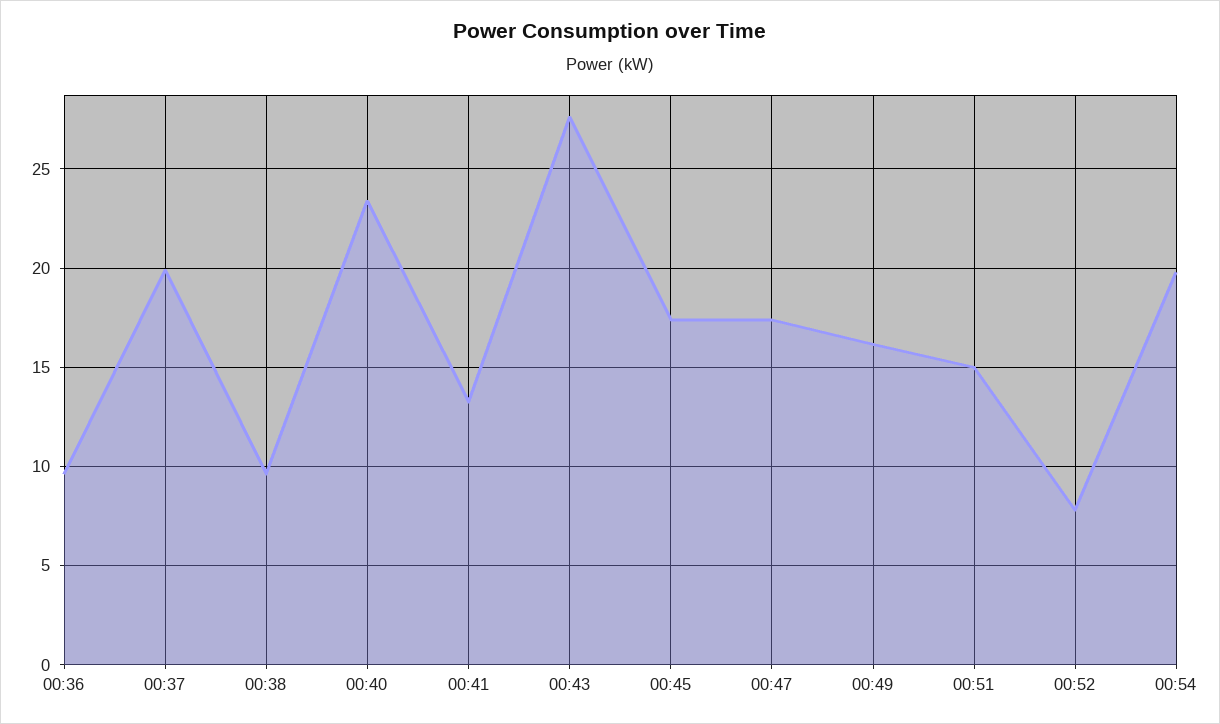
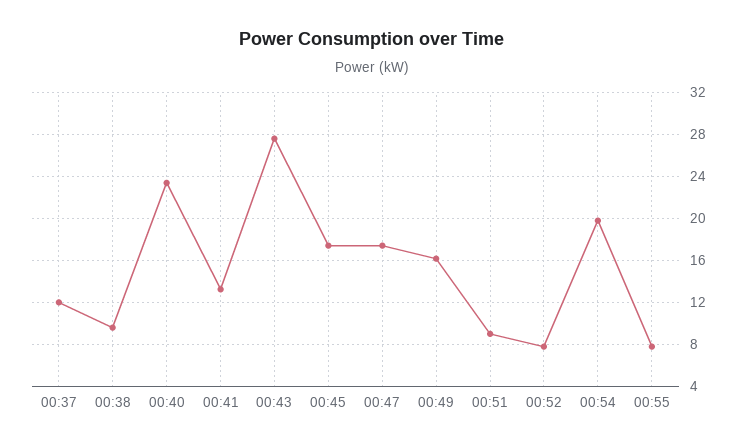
00:36: 9.5 -> none
00:37: 20 -> 12
00:51: 15 -> 9
00:55: none -> 8

